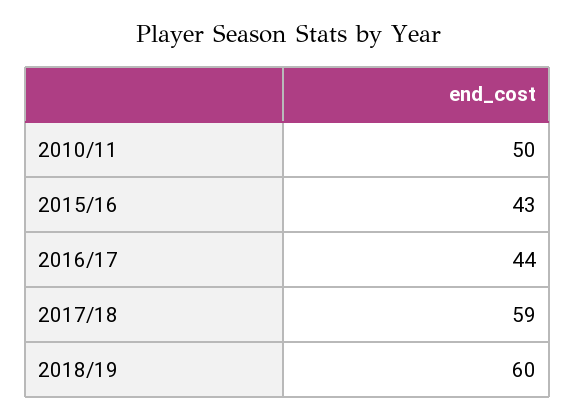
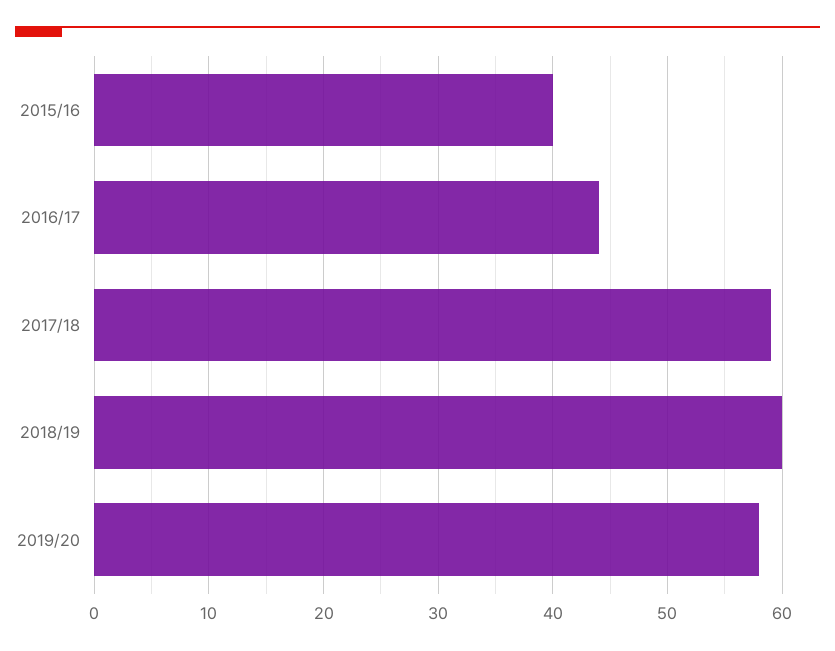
2010/11: 50 -> none
2015/16: 43 -> 40
2019/20: none -> 58

